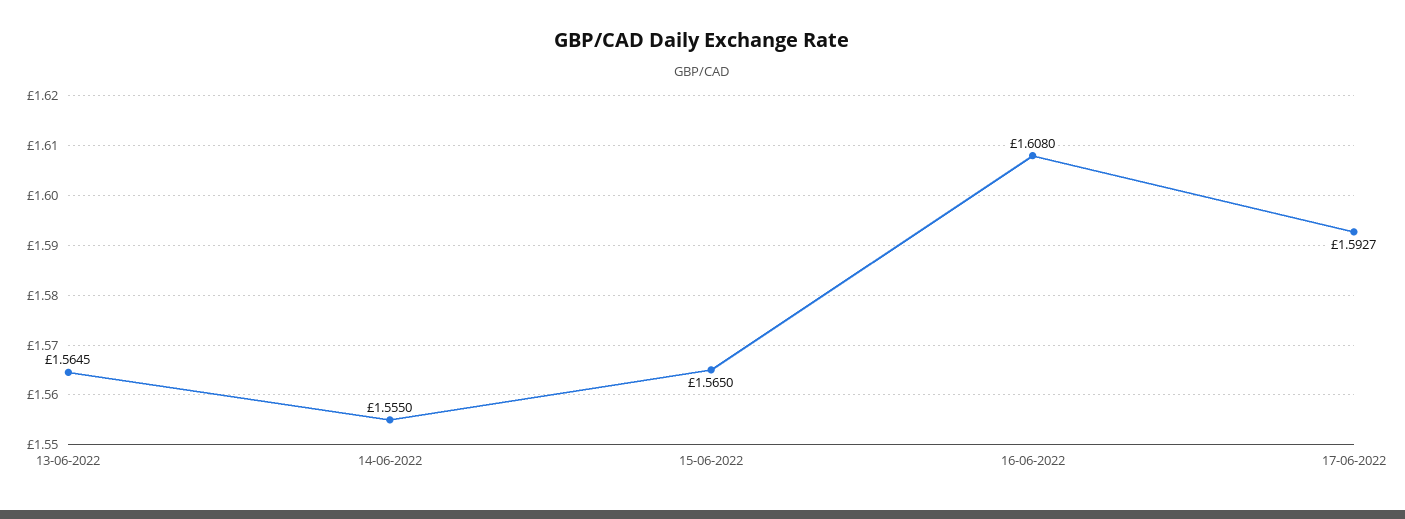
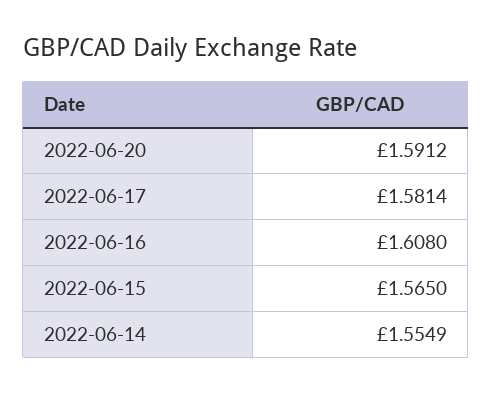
13-06-2022: 1.5645 -> none
14-06-2022: 1.555 -> 1.5549
17-06-2022: 1.5927 -> 1.5814
2022-06-20: none -> 1.5912

